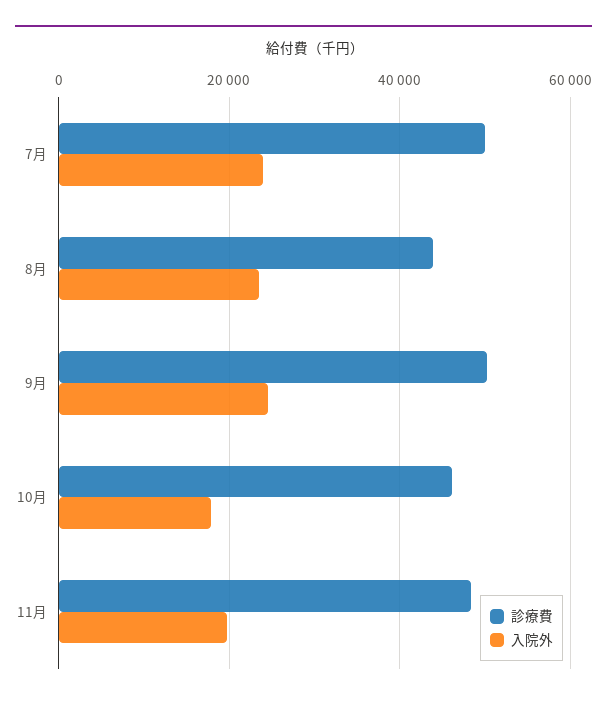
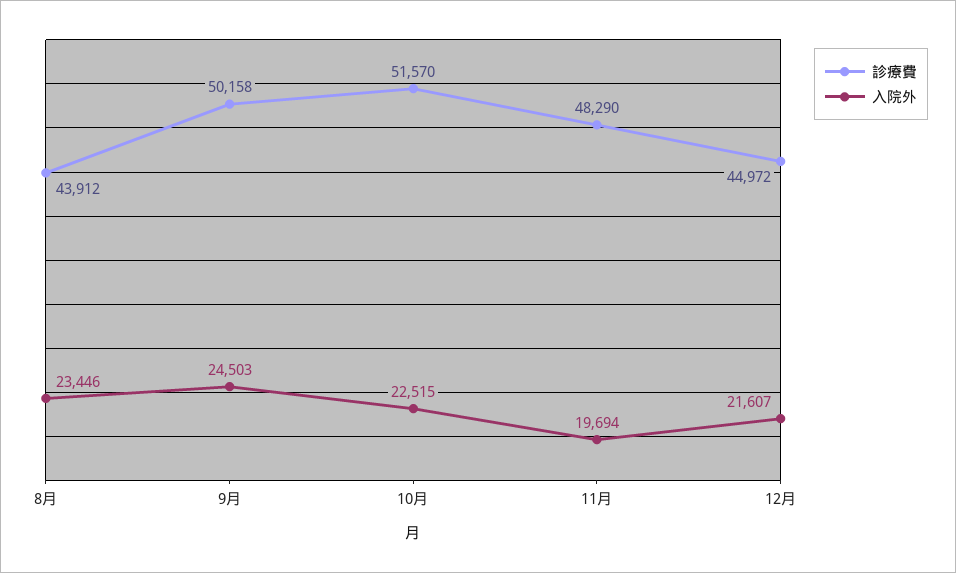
診療費, 7月: 50000 -> none
入院外, 7月: 24000 -> none
診療費, 10月: 46000 -> 51570
入院外, 10月: 18000 -> 22515
診療費, 12月: none -> 44972
入院外, 12月: none -> 21607

